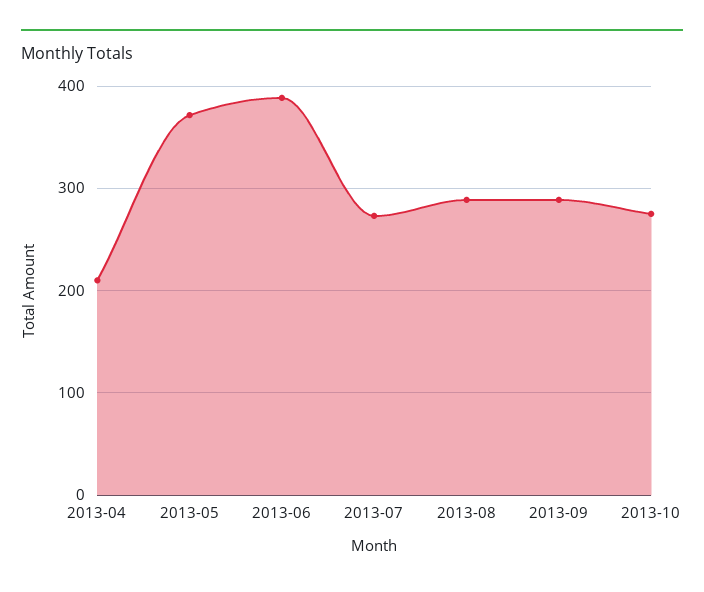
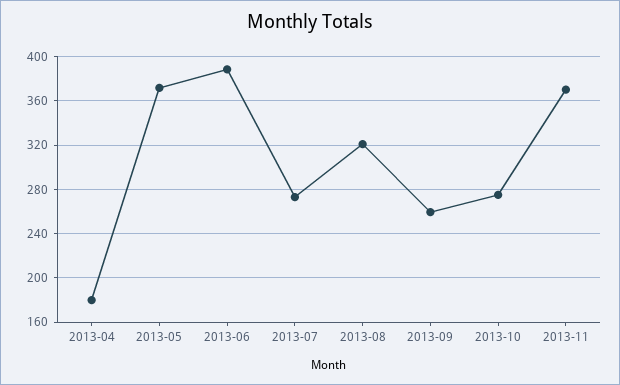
2013-04: 210 -> 180
2013-08: 290 -> 320
2013-09: 290 -> 260
2013-11: none -> 370

